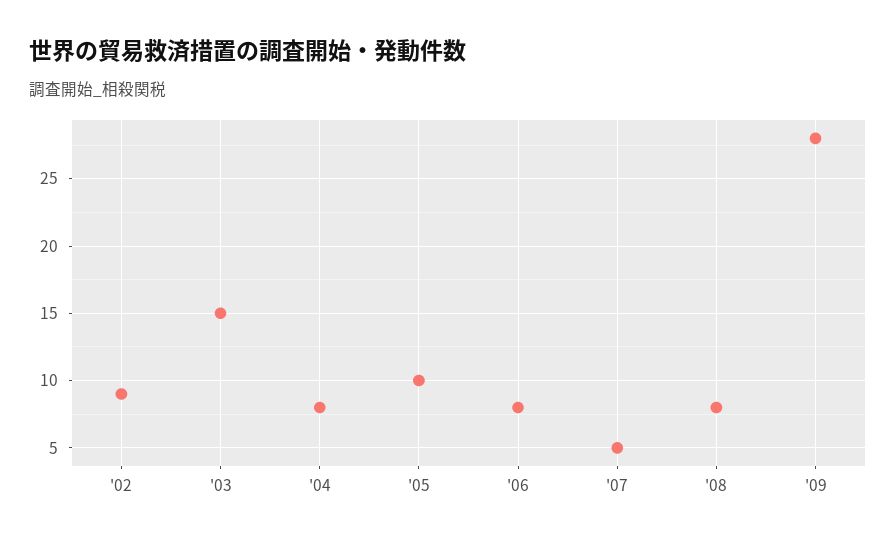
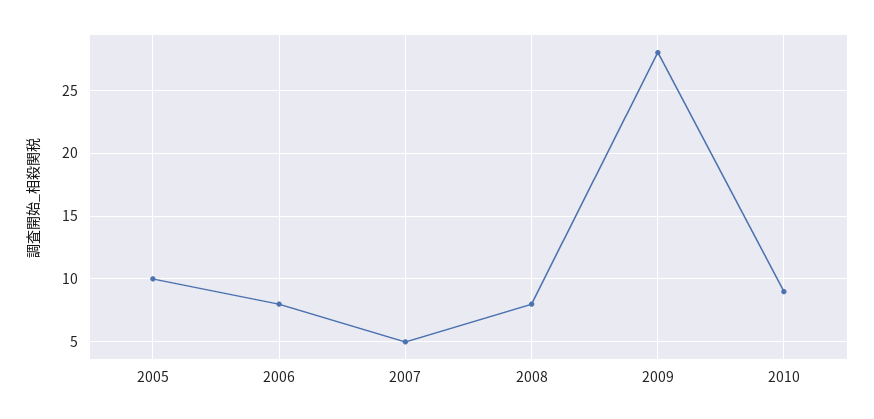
'02: 9 -> none
'03: 15 -> none
'04: 8 -> none
2010: none -> 9

